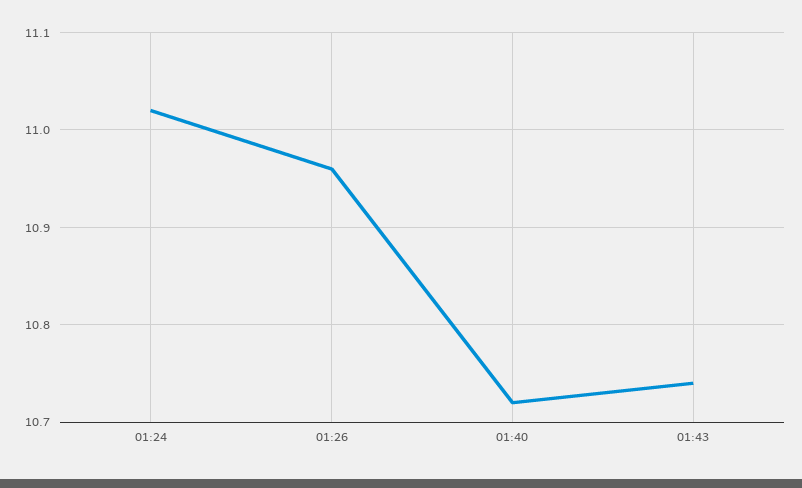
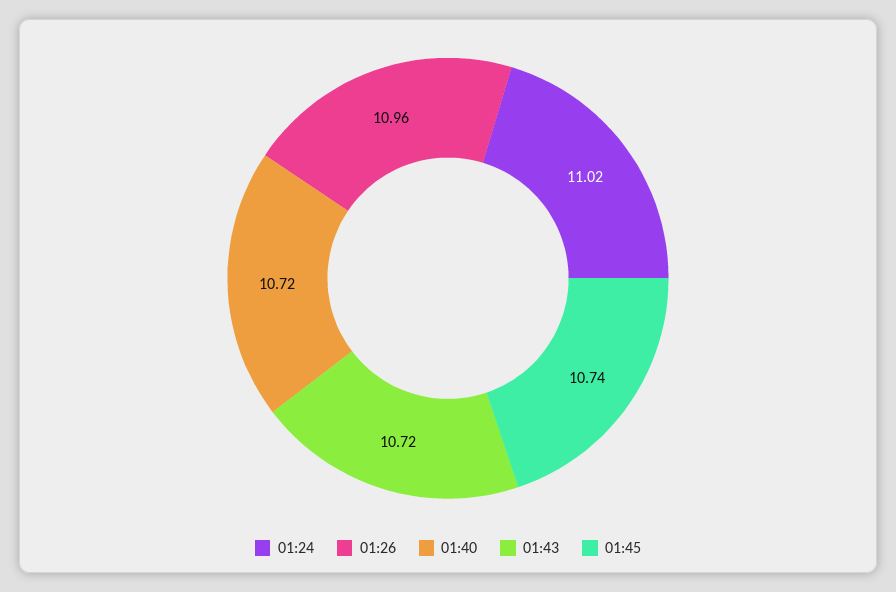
01:43: 10.74 -> 10.72
01:45: none -> 10.74

